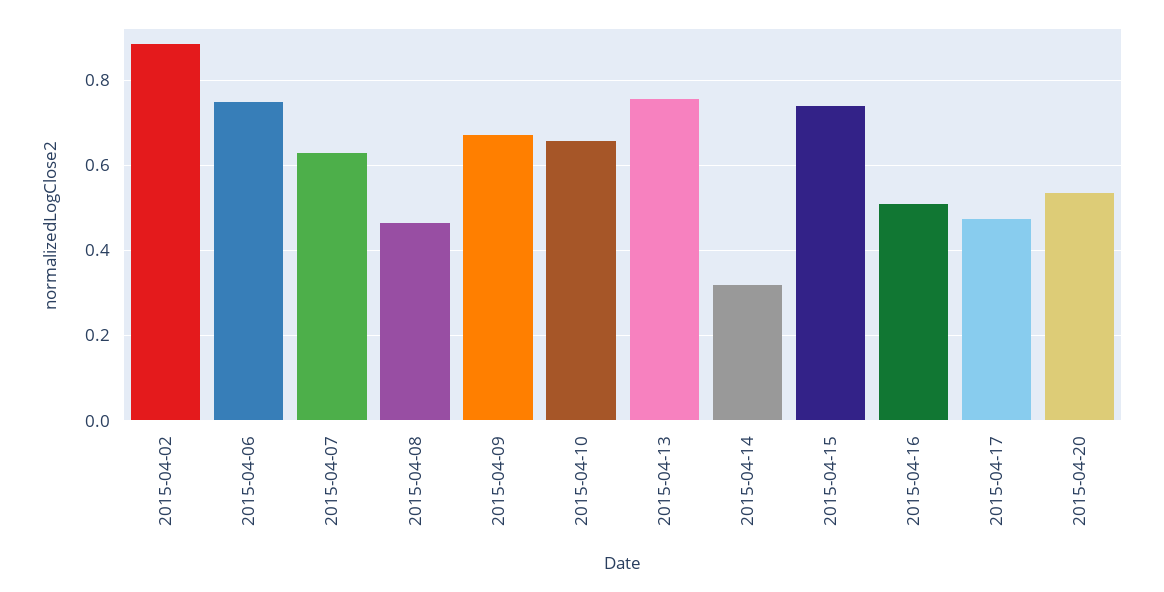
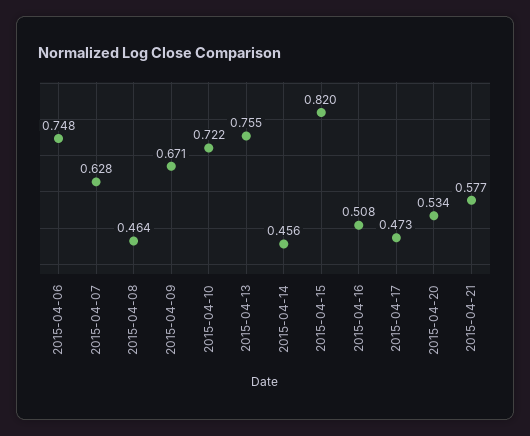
2015-04-02: 0.88 -> none
2015-04-10: 0.66 -> 0.722
2015-04-14: 0.32 -> 0.456
2015-04-15: 0.74 -> 0.82
2015-04-21: none -> 0.577

